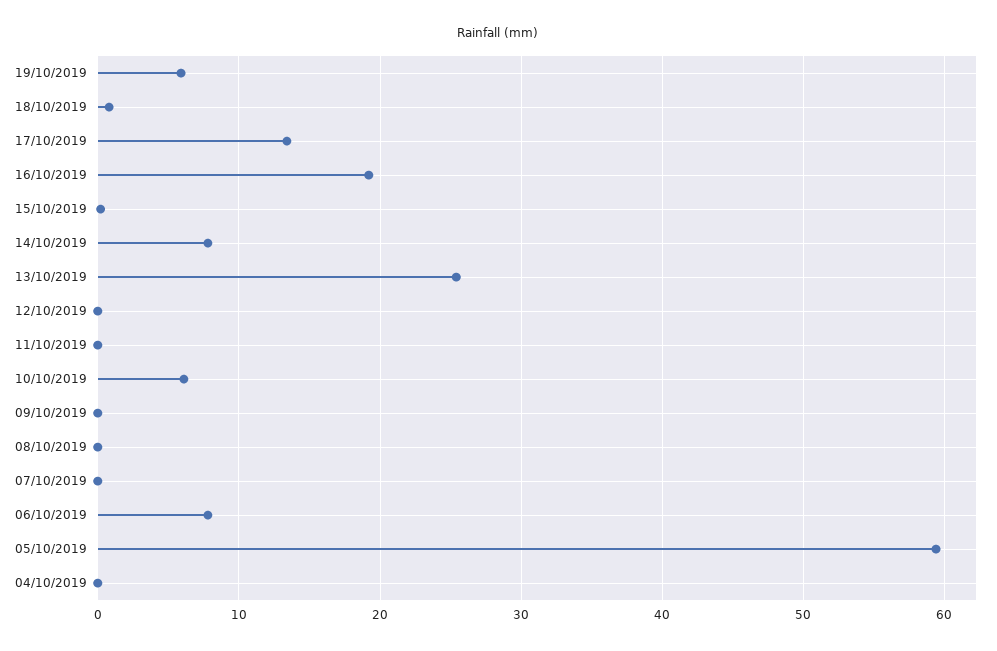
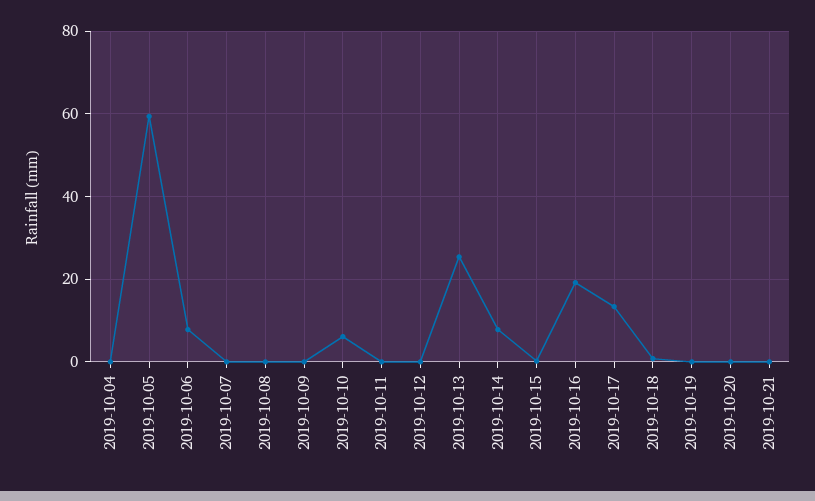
19/10/2019: 6 -> 0
2019-10-20: none -> 0
2019-10-21: none -> 0

